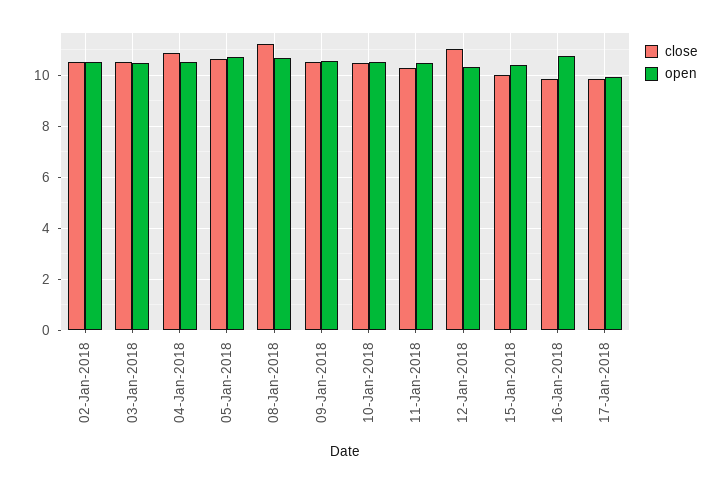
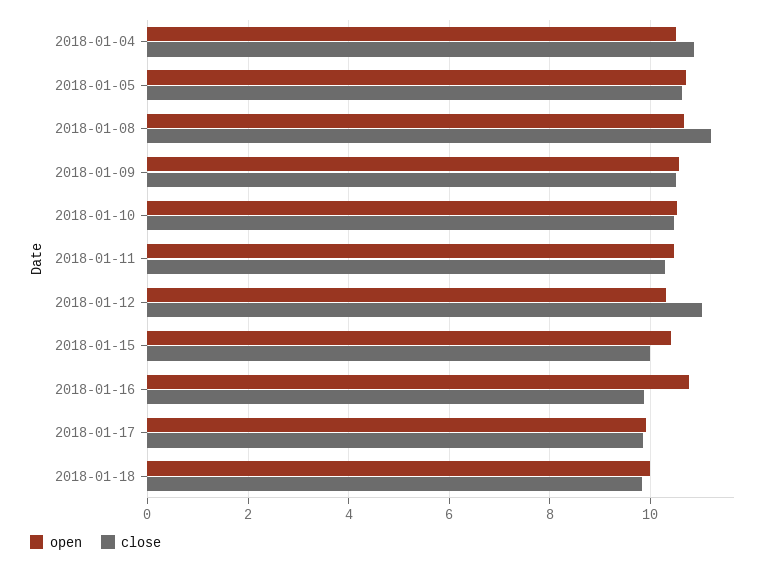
close, 02-Jan-2018: 10.5 -> none
open, 02-Jan-2018: 10.5 -> none
close, 03-Jan-2018: 10.5 -> none
open, 03-Jan-2018: 10.5 -> none
open, 2018-01-18: none -> 10
close, 2018-01-18: none -> 9.8

